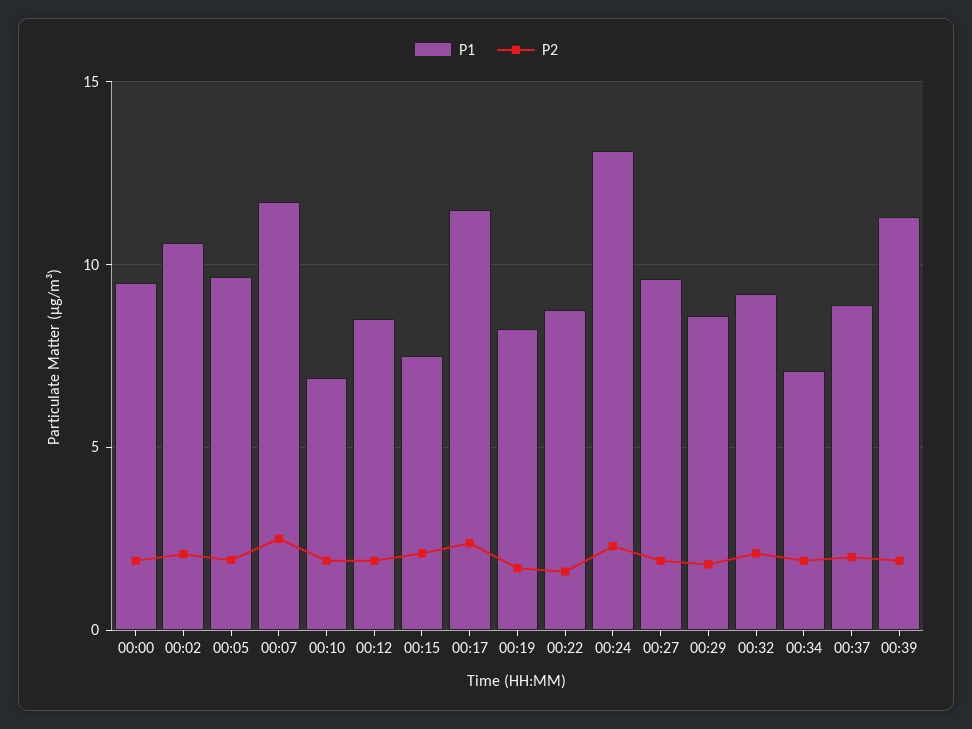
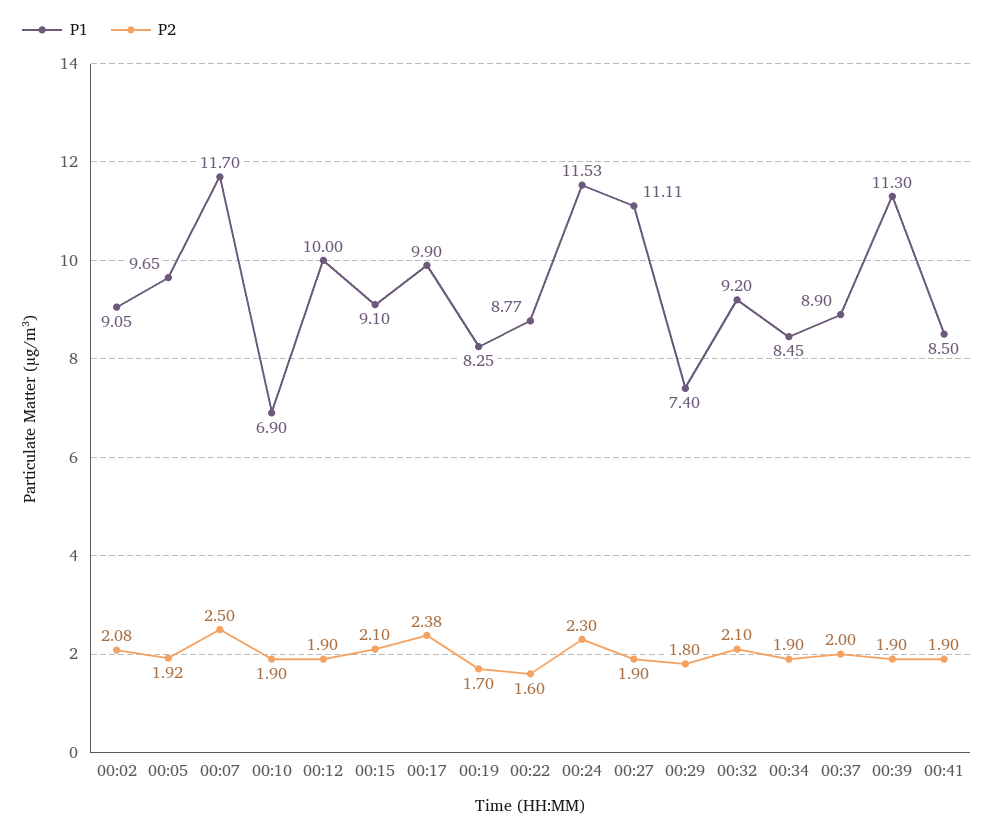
P1, 00:00: 9.5 -> none
P2, 00:00: 2 -> none
P1, 00:02: 10.5 -> 9.05
P1, 00:12: 8.5 -> 10
P1, 00:15: 7.5 -> 9.1
P1, 00:17: 11.5 -> 9.9
P1, 00:24: 13 -> 11.53
P1, 00:27: 9.5 -> 11.11
P1, 00:29: 8.5 -> 7.4
P1, 00:34: 7 -> 8.45
P1, 00:41: none -> 8.5
P2, 00:41: none -> 1.9

